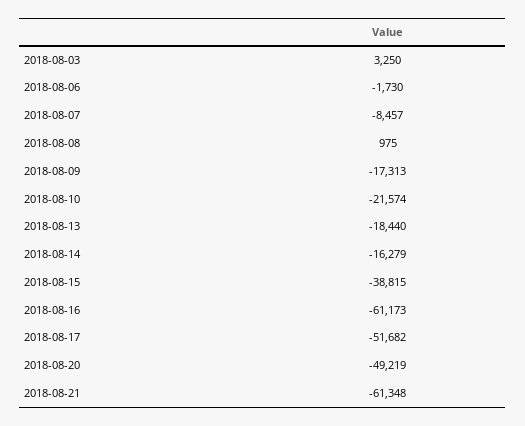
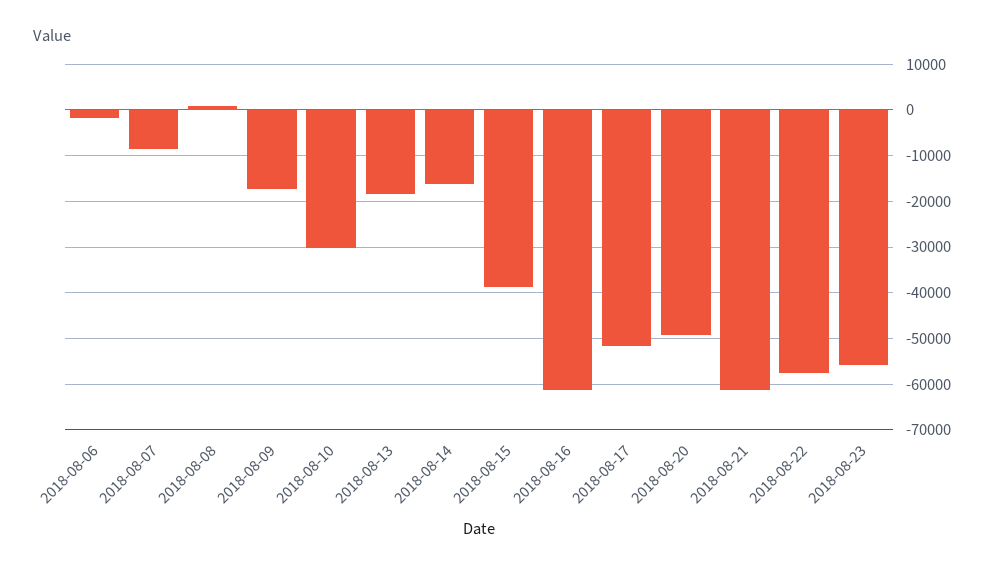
2018-08-03: 3250 -> none
2018-08-10: -21574 -> -30000
2018-08-22: none -> -58000
2018-08-23: none -> -56000

